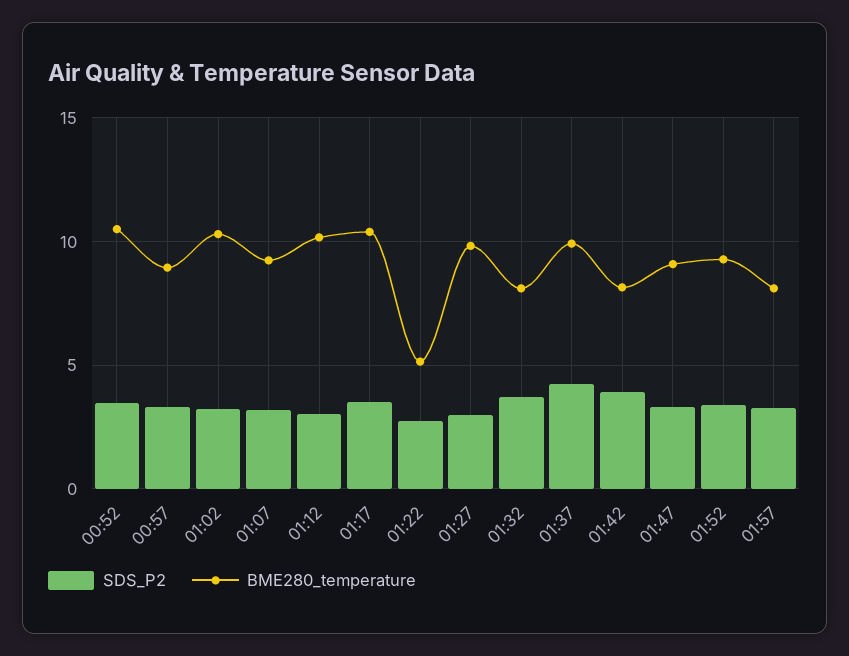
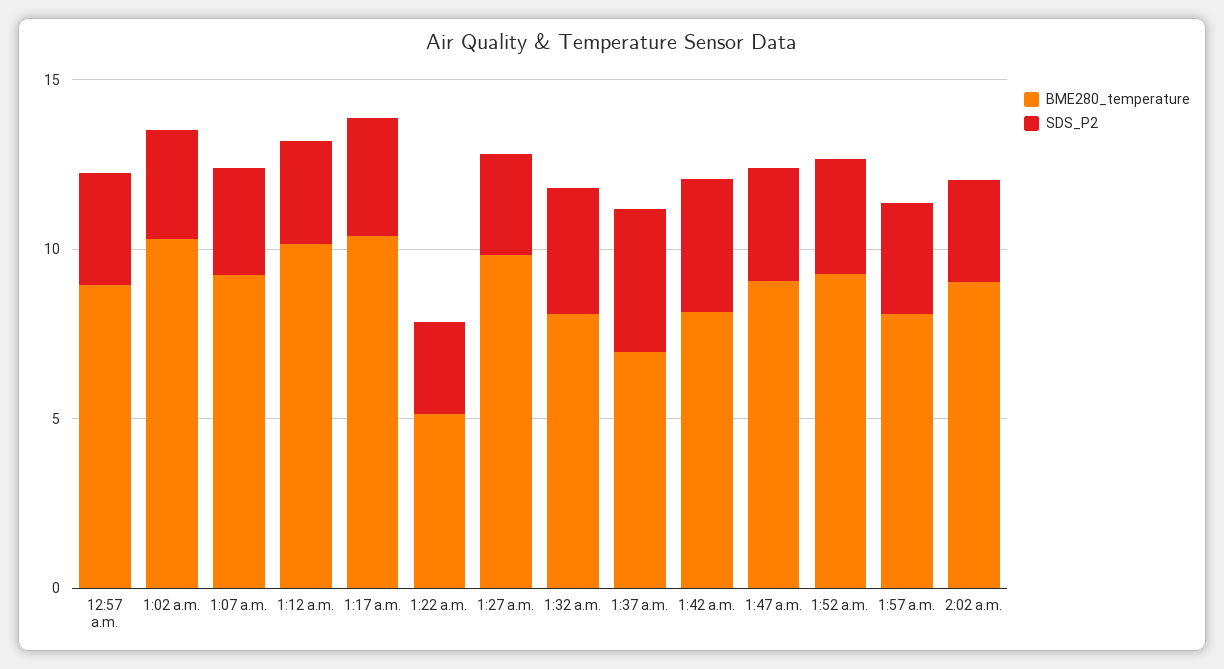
SDS_P2, 00:52: 3.5 -> none
BME280_temperature, 00:52: 10.5 -> none
BME280_temperature, 01:37: 10 -> 7
BME280_temperature, 2:02 a.m.: none -> 9
SDS_P2, 2:02 a.m.: none -> 3

